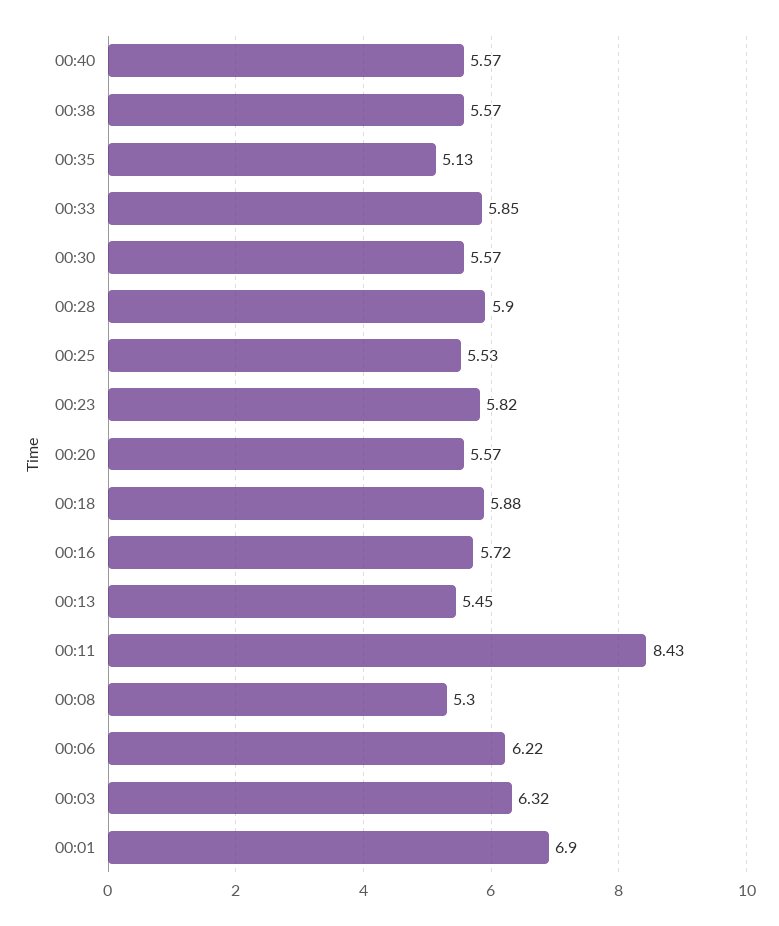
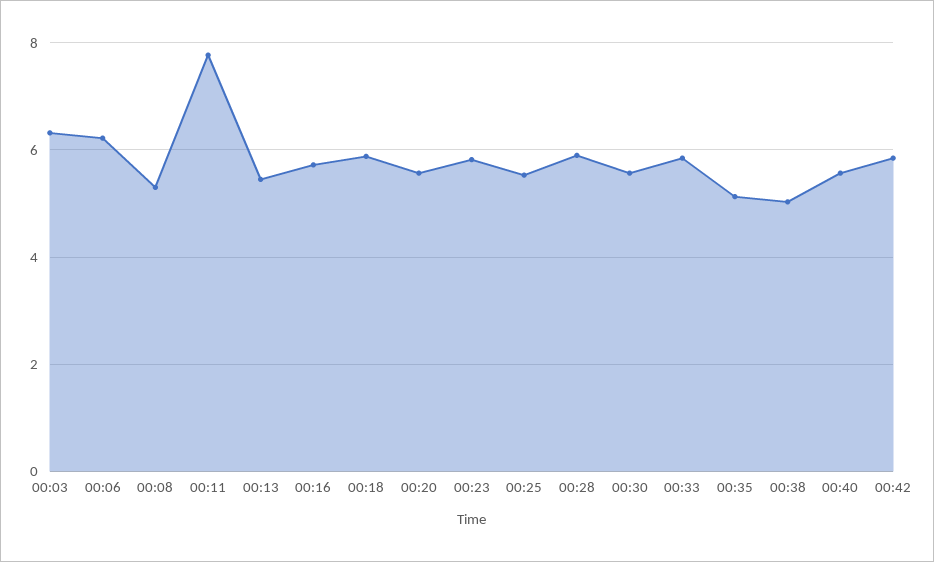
00:38: 5.57 -> 5
00:11: 8.43 -> 7.8
00:01: 6.9 -> none
00:42: none -> 5.8

